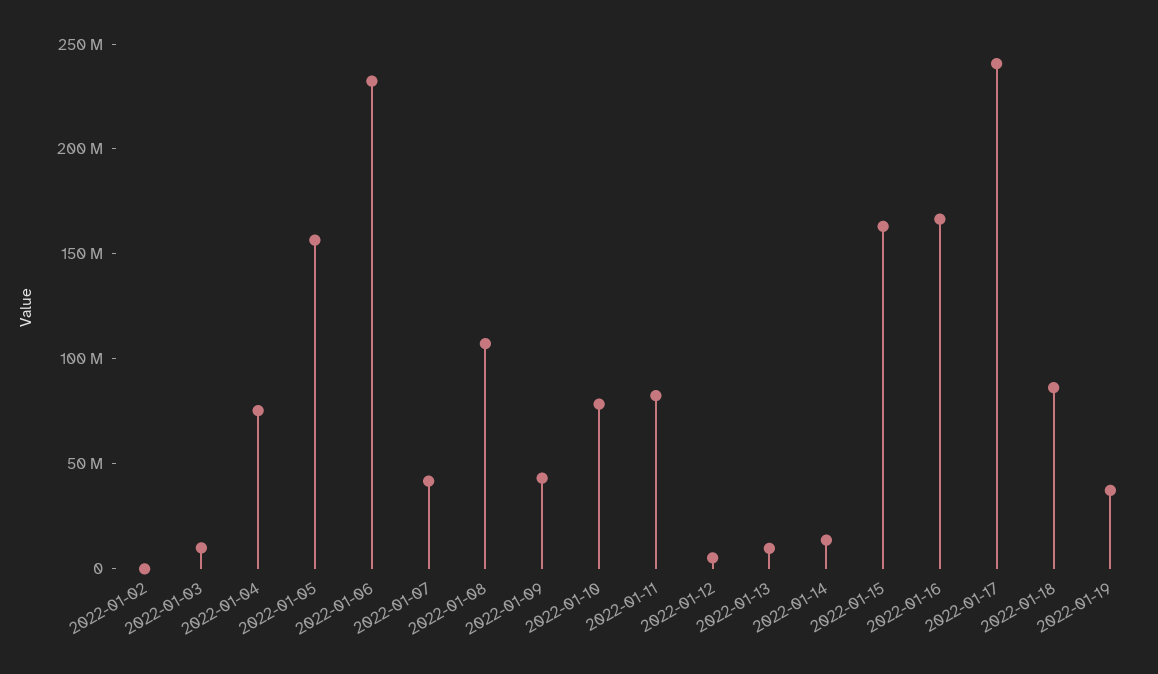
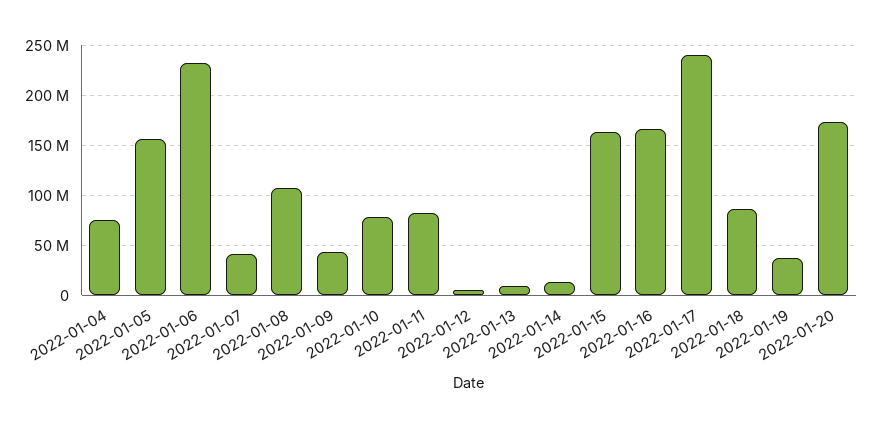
2022-01-02: 0 -> none
2022-01-03: 10000000 -> none
2022-01-20: none -> 170000000

